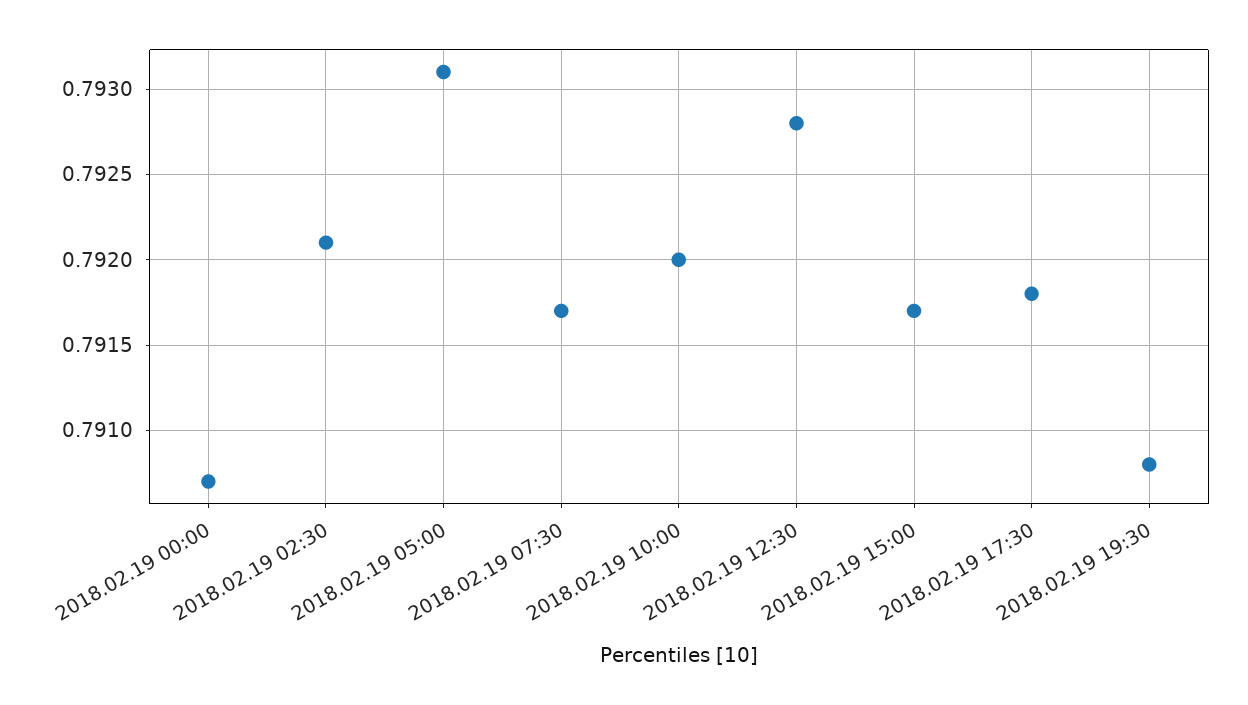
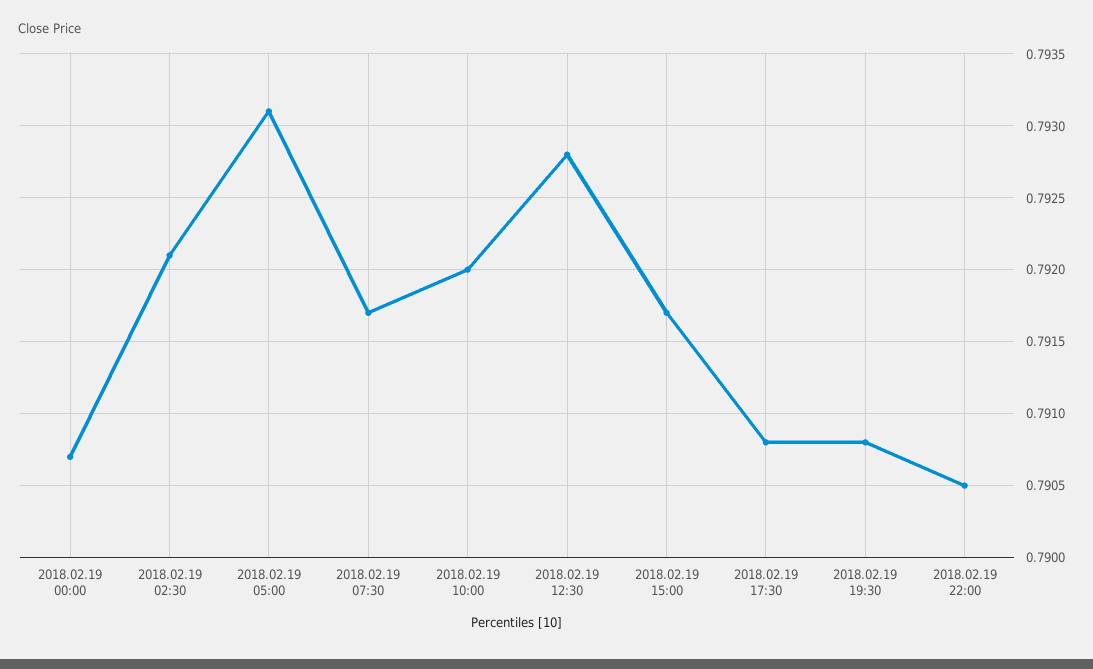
2018.02.19 17:30: 0.7918 -> 0.7908
2018.02.19 22:00: none -> 0.7905

